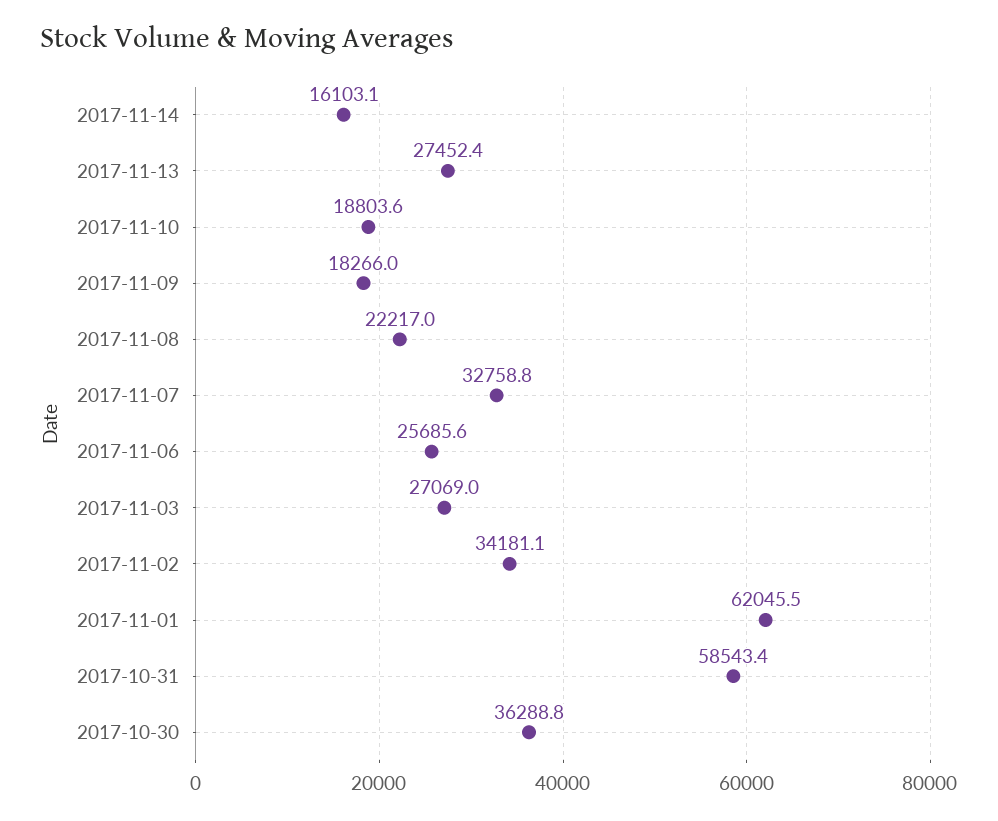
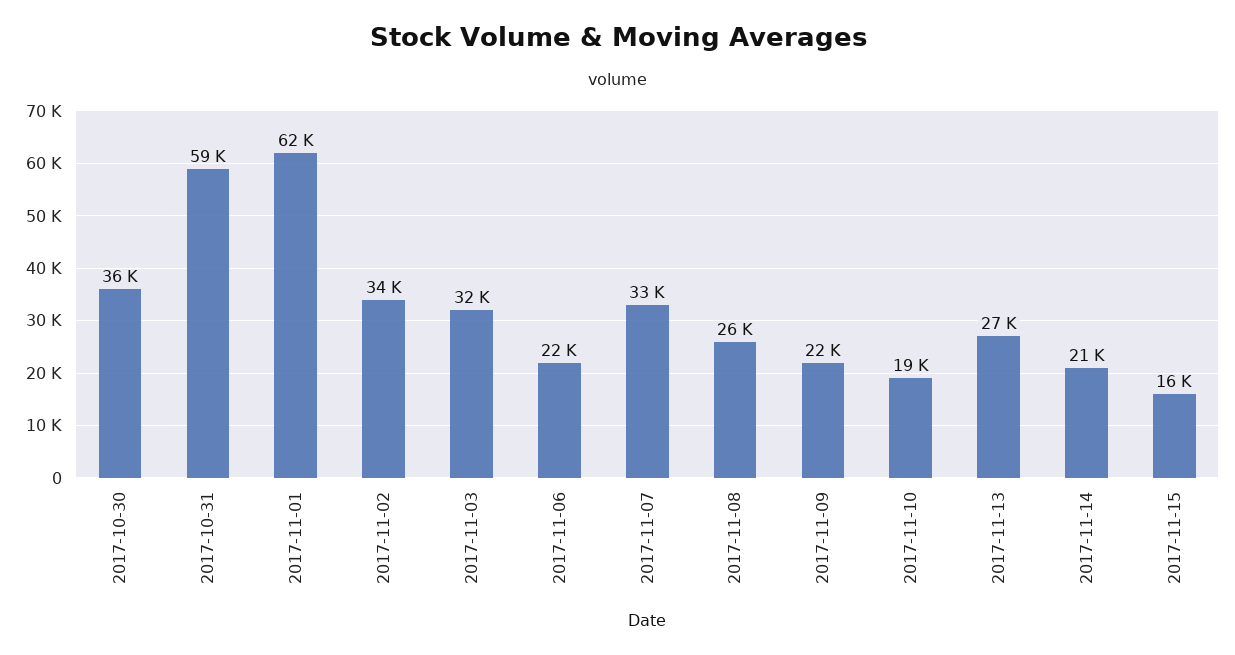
2017-11-14: 16103.1 -> 21000
2017-11-09: 18266 -> 22000
2017-11-08: 22217 -> 26000
2017-11-06: 25685.6 -> 22000
2017-11-03: 27069 -> 32000
2017-11-15: none -> 16000

